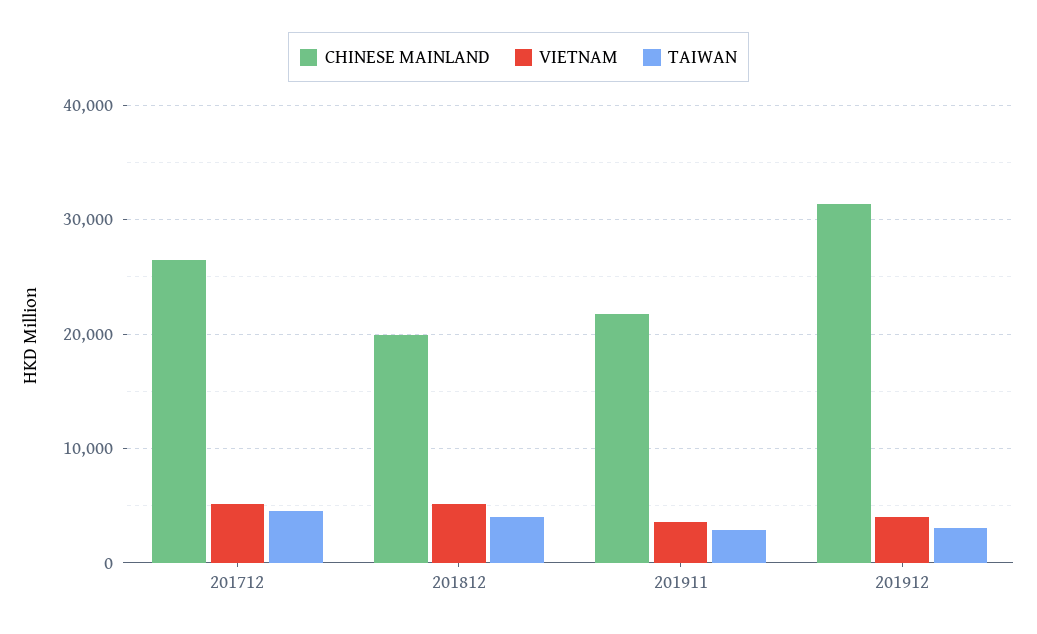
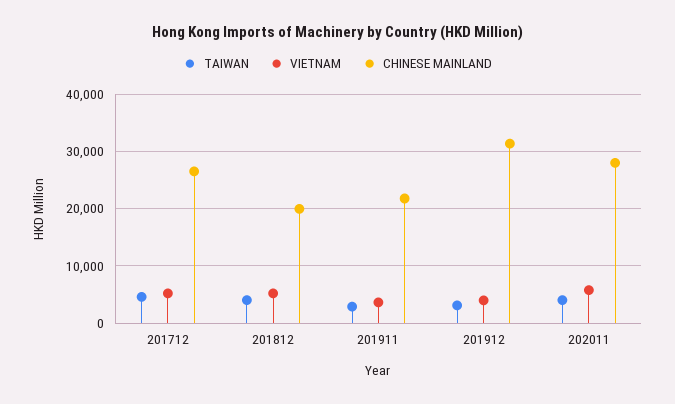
TAIWAN, 202011: none -> 4000
VIETNAM, 202011: none -> 6000
CHINESE MAINLAND, 202011: none -> 28000

